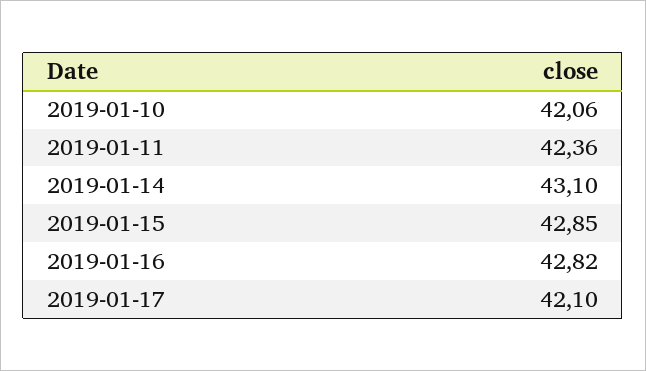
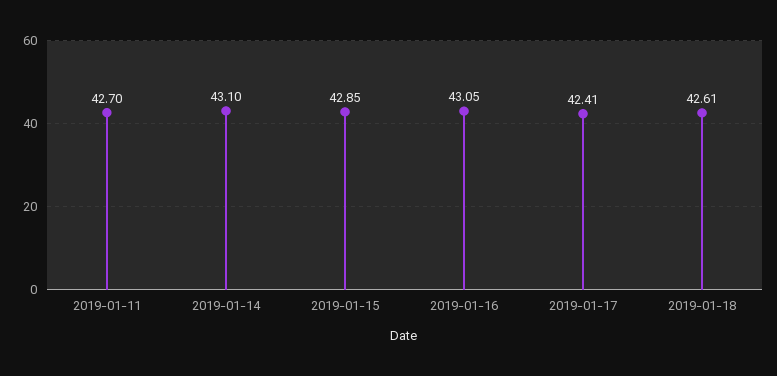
2019-01-10: 42.06 -> none
2019-01-11: 42.36 -> 42.7
2019-01-16: 42.82 -> 43.05
2019-01-17: 42.1 -> 42.41
2019-01-18: none -> 42.61

